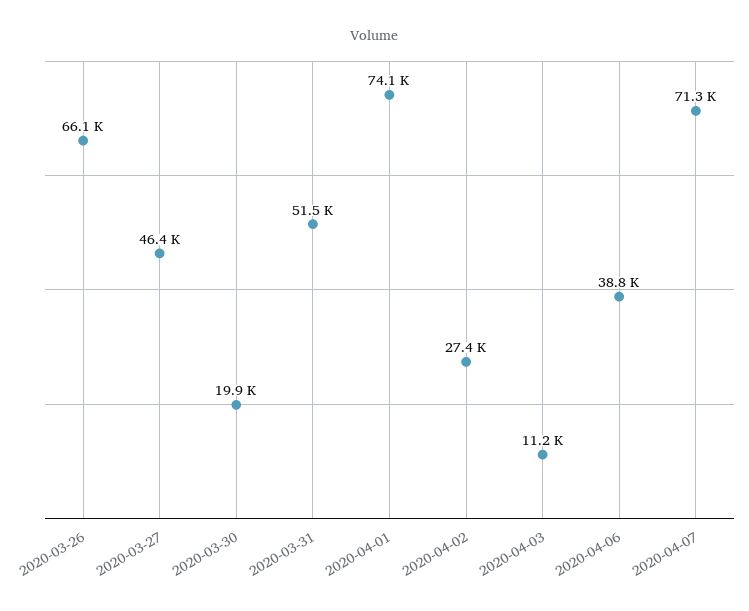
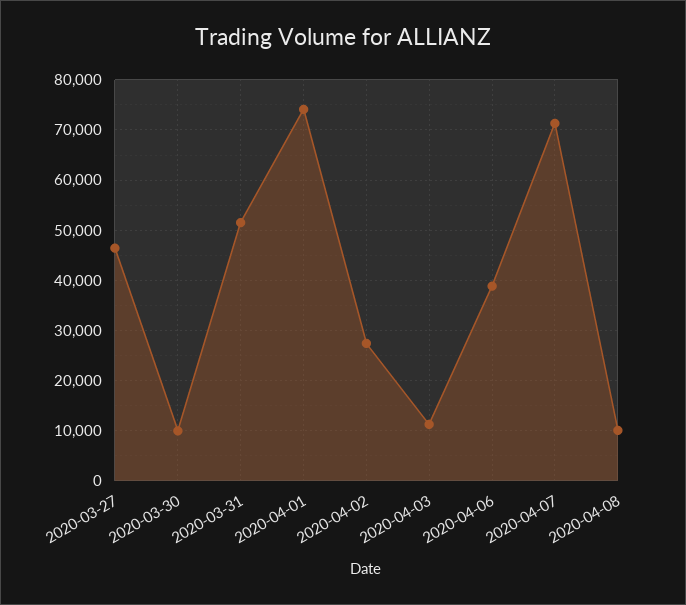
2020-03-26: 66100 -> none
2020-03-30: 19900 -> 10000
2020-04-08: none -> 10000

